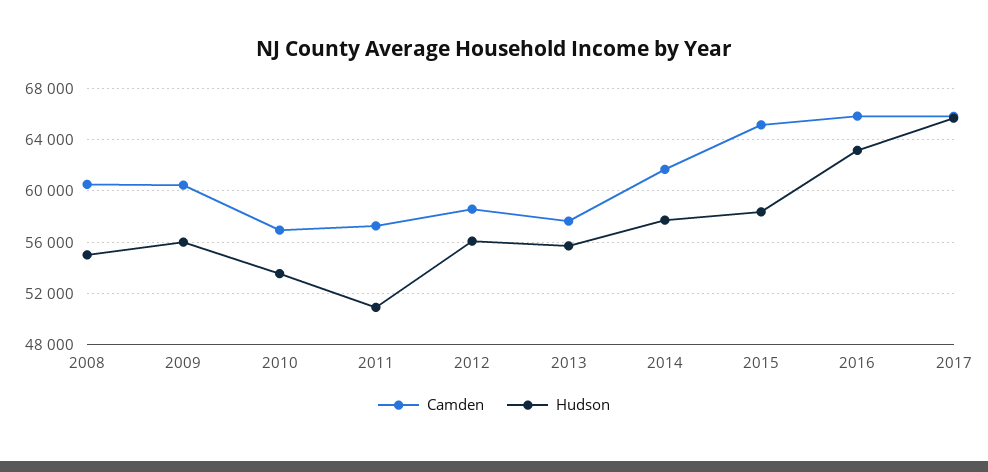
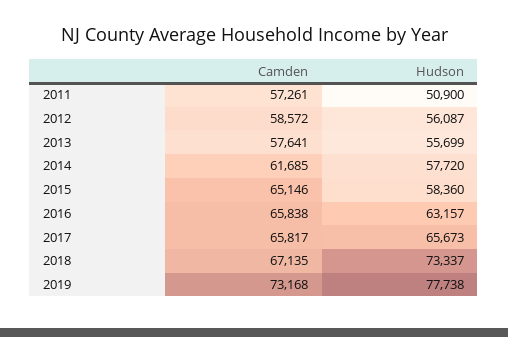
Camden, 2008: 60500 -> none
Hudson, 2008: 55000 -> none
Camden, 2009: 60500 -> none
Hudson, 2009: 56000 -> none
Camden, 2010: 57000 -> none
Hudson, 2010: 53500 -> none
Camden, 2018: none -> 67135
Hudson, 2018: none -> 73337
Camden, 2019: none -> 73168
Hudson, 2019: none -> 77738

